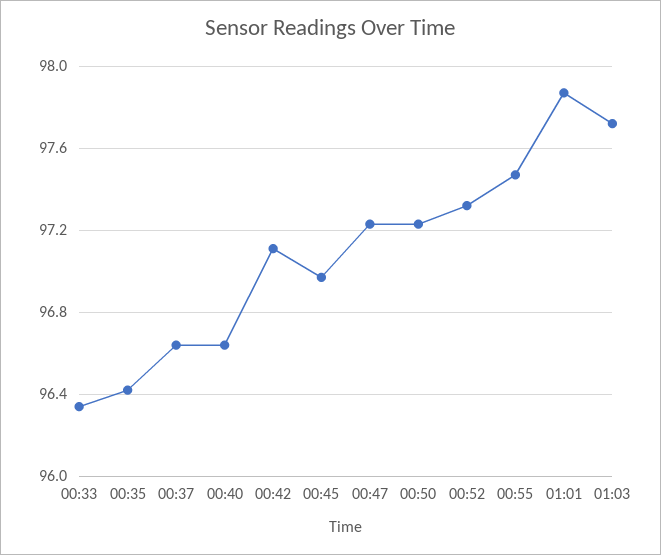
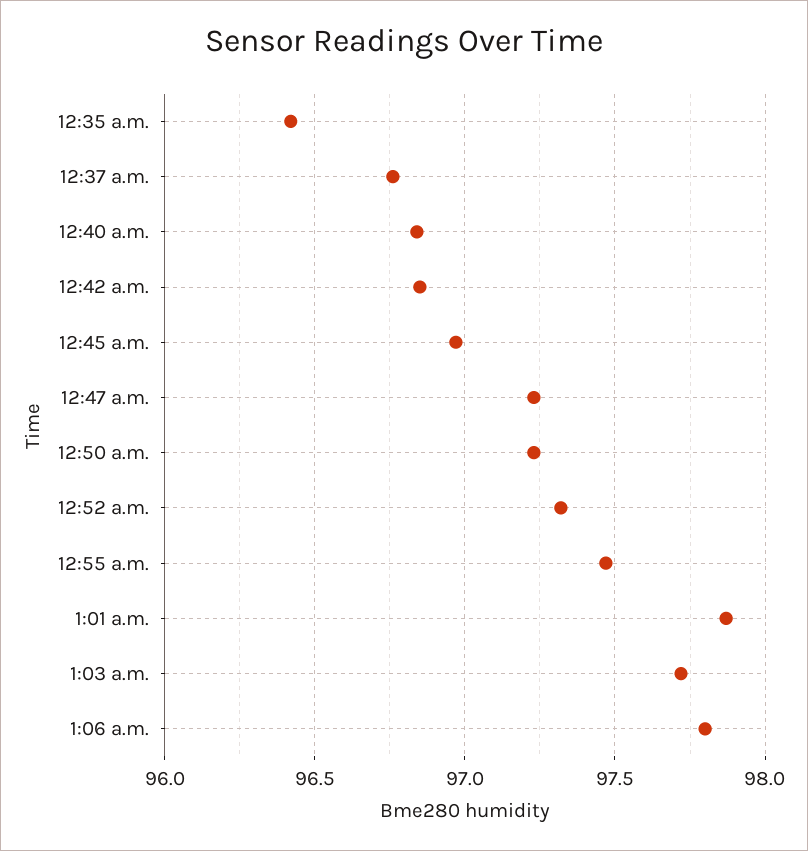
00:33: 96.35 -> none
00:37: 96.65 -> 96.75
00:40: 96.65 -> 96.85
00:42: 97.1 -> 96.85
1:06 a.m.: none -> 97.8

